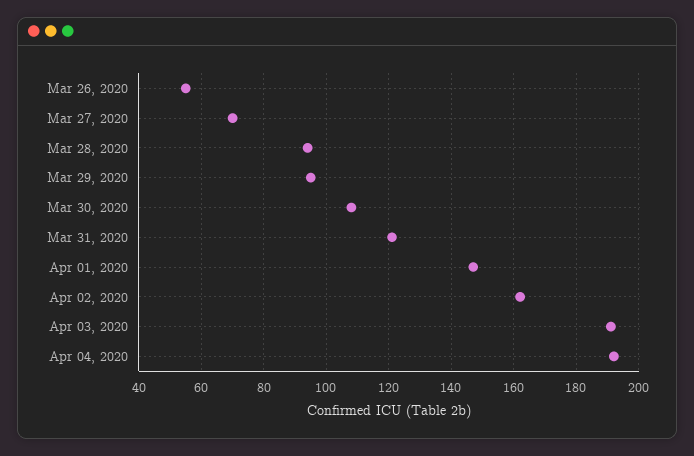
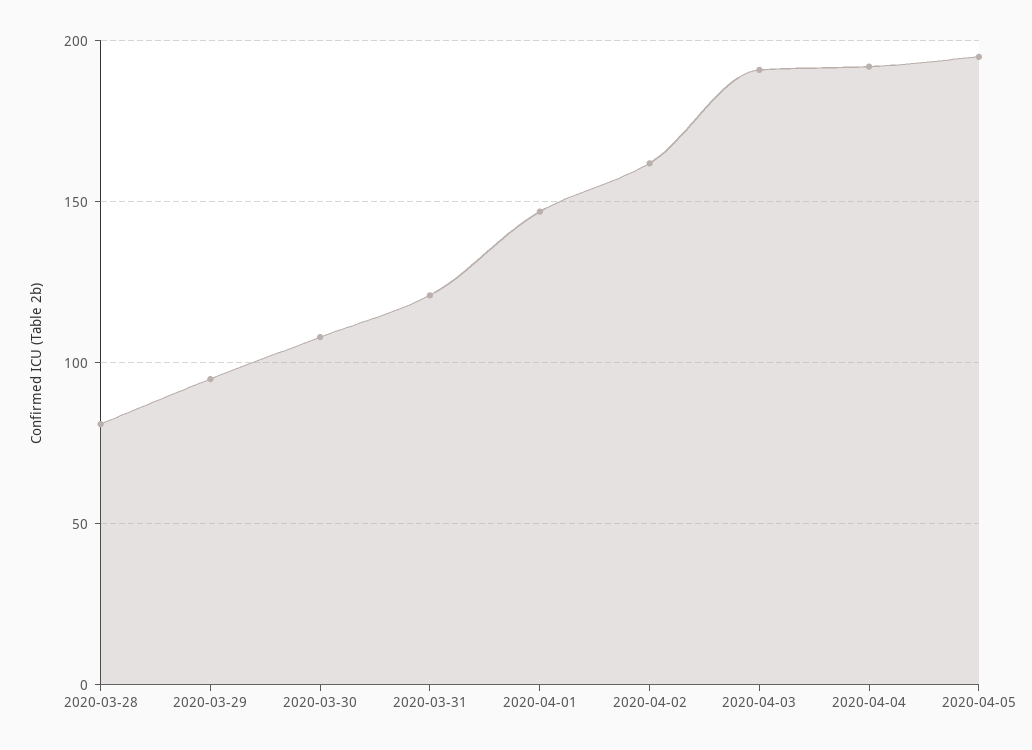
Mar 26, 2020: 55 -> none
Mar 27, 2020: 70 -> none
Mar 28, 2020: 95 -> 80
2020-04-05: none -> 195

